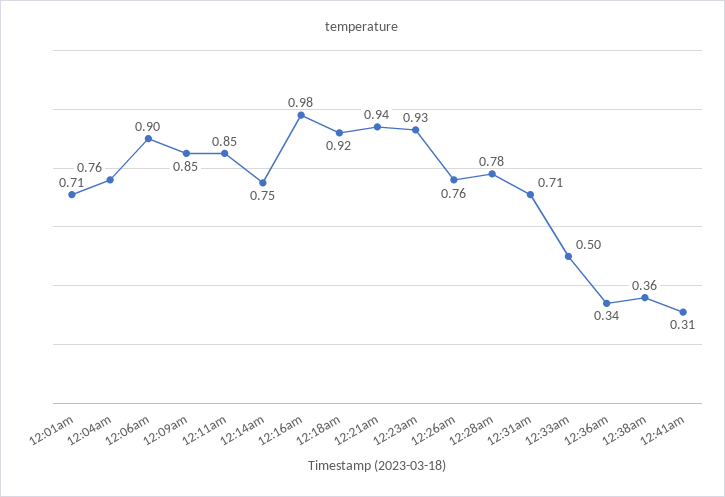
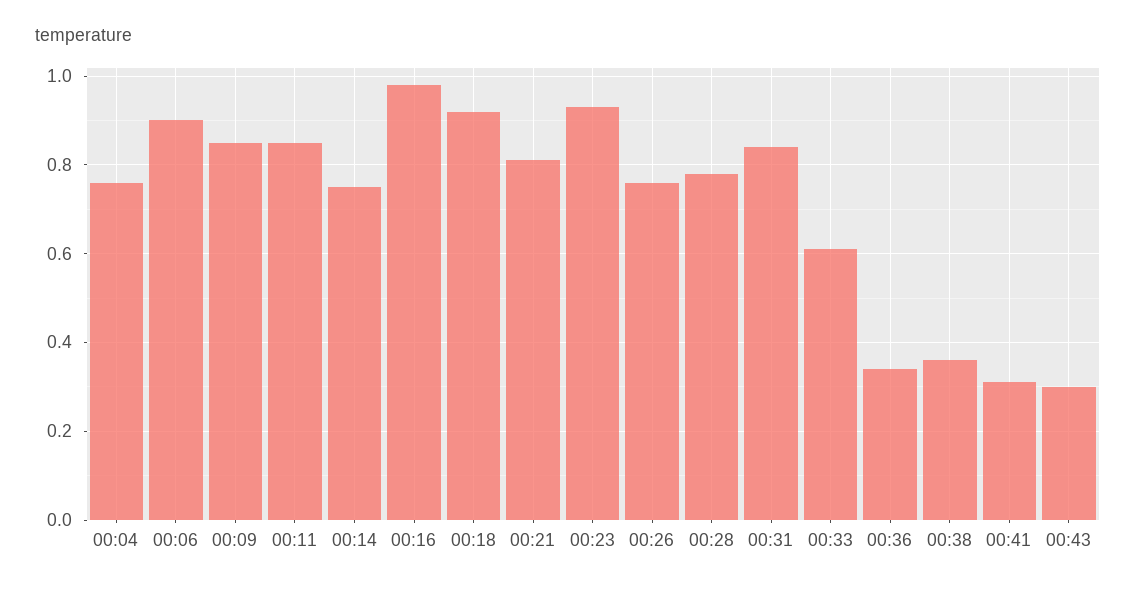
12:01am: 0.71 -> none
12:21am: 0.94 -> 0.8
12:31am: 0.71 -> 0.85
12:33am: 0.5 -> 0.6
00:43: none -> 0.3

